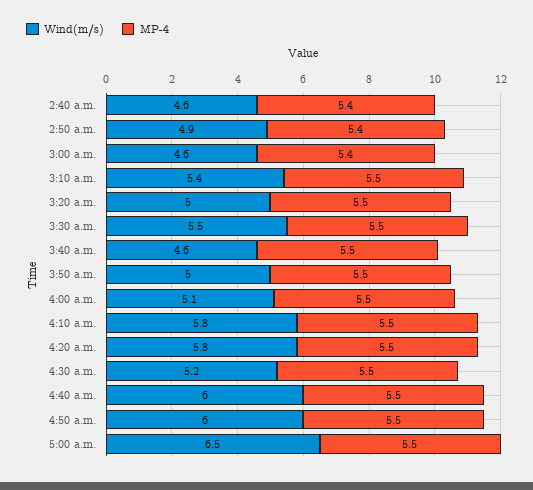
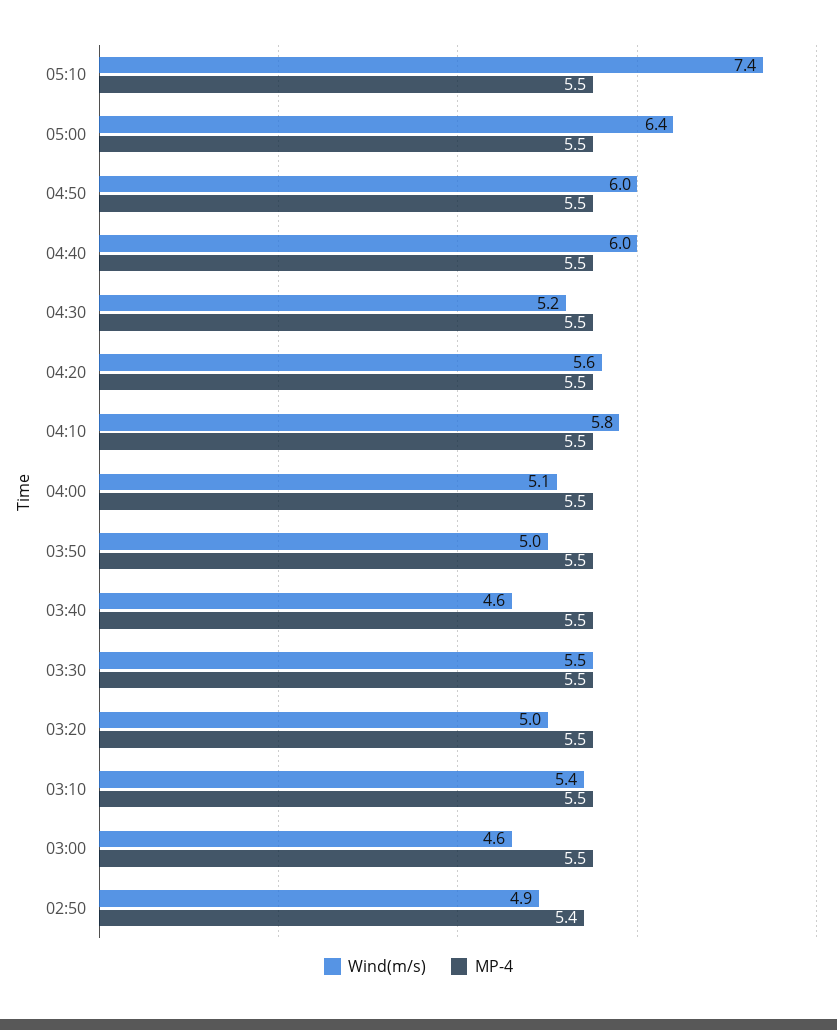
Wind(m/s), 2:40 a.m.: 4.6 -> none
MP-4, 2:40 a.m.: 5.4 -> none
MP-4, 3:00 a.m.: 5.4 -> 5.5
Wind(m/s), 4:20 a.m.: 5.8 -> 5.6
Wind(m/s), 5:00 a.m.: 6.5 -> 6.4
Wind(m/s), 05:10: none -> 7.4
MP-4, 05:10: none -> 5.5

